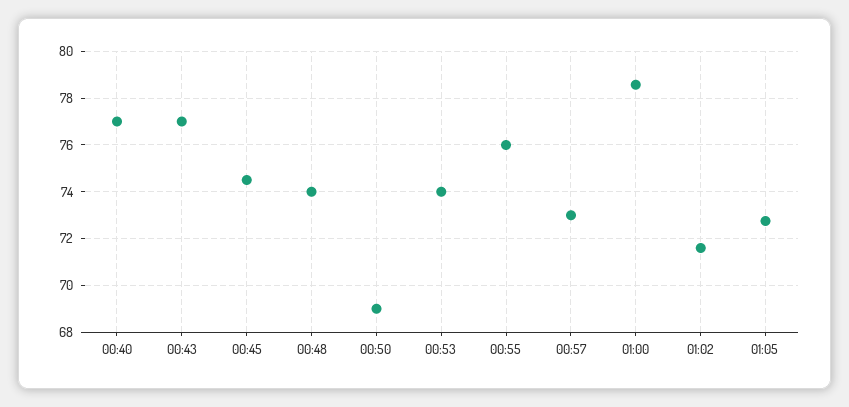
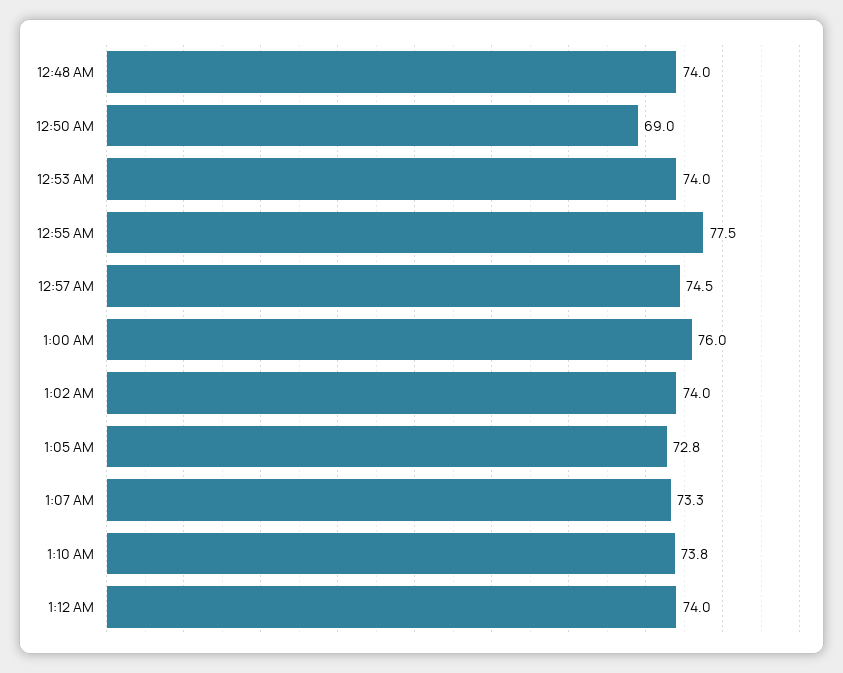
00:40: 77 -> none
00:43: 77 -> none
00:45: 74.5 -> none
00:55: 76 -> 77.5
00:57: 73 -> 74.5
01:00: 78.5 -> 76
01:02: 71.5 -> 74
1:07 AM: none -> 73.3
1:10 AM: none -> 73.8
1:12 AM: none -> 74

